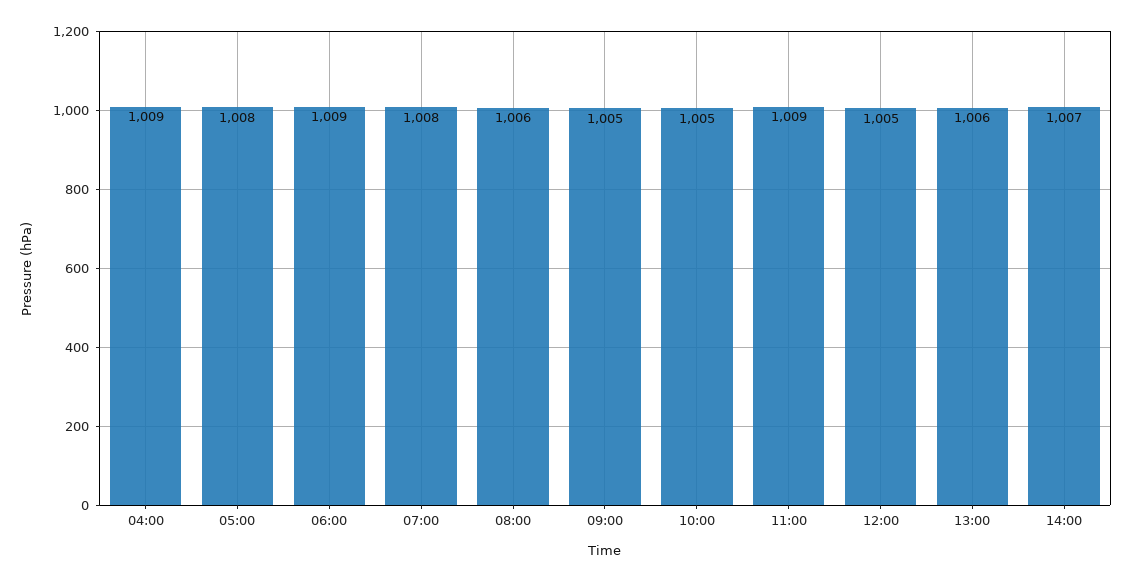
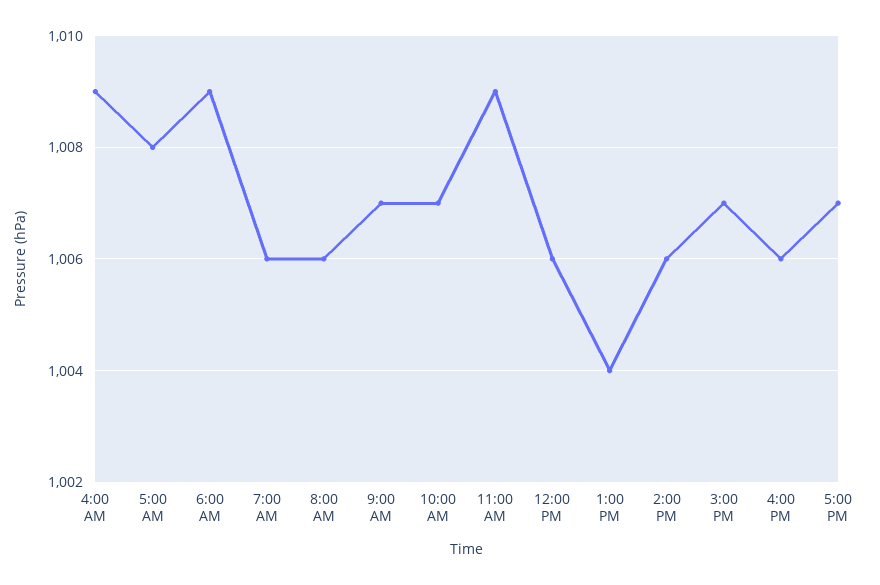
07:00: 1008 -> 1006
09:00: 1005 -> 1007
10:00: 1005 -> 1007
12:00: 1005 -> 1006
13:00: 1006 -> 1004
14:00: 1007 -> 1006
3:00 PM: none -> 1007
4:00 PM: none -> 1006
5:00 PM: none -> 1007

